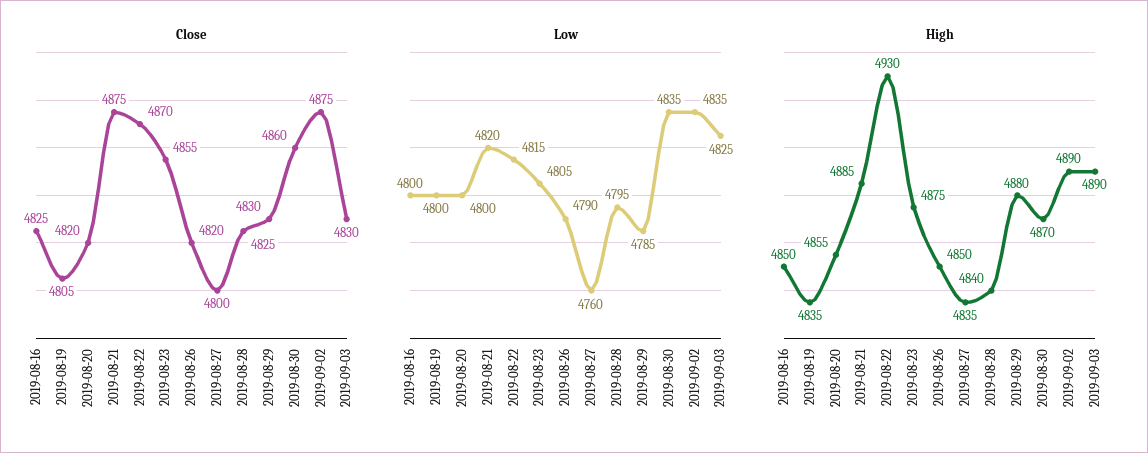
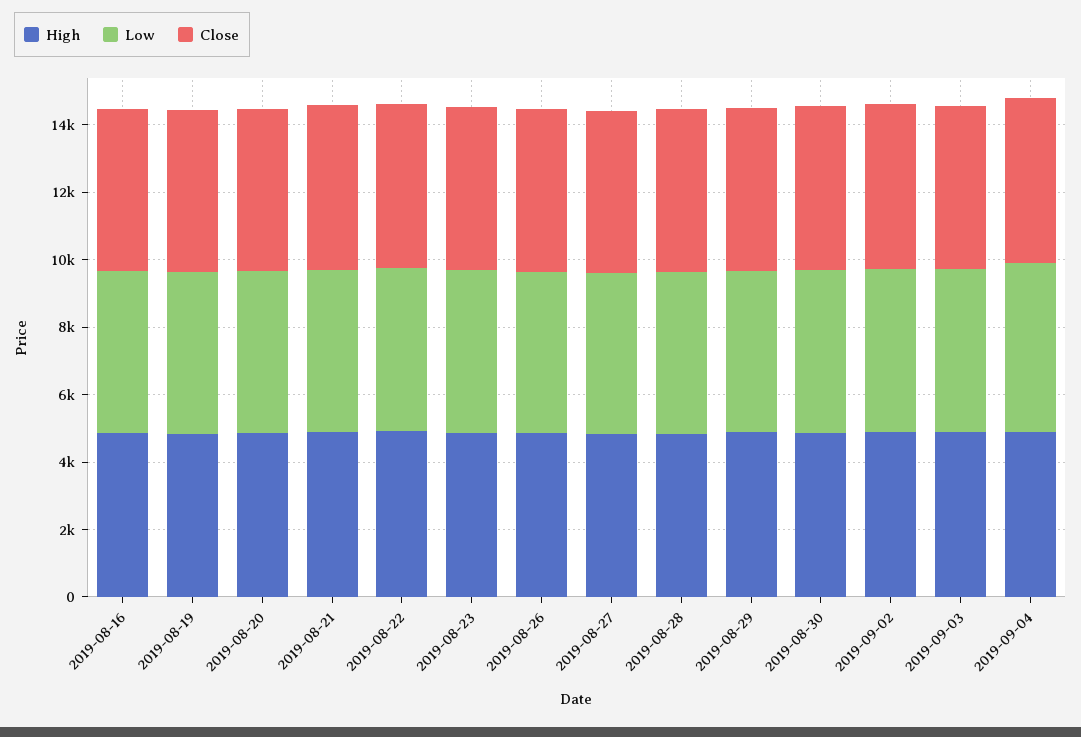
High, 2019-09-04: none -> 5000
Low, 2019-09-04: none -> 5000
Close, 2019-09-04: none -> 5000

